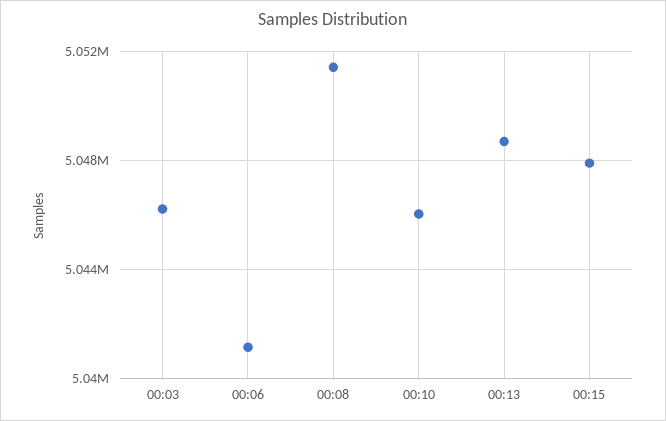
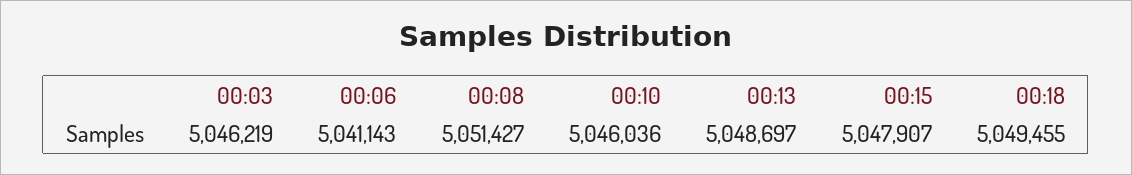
00:18: none -> 5049455

